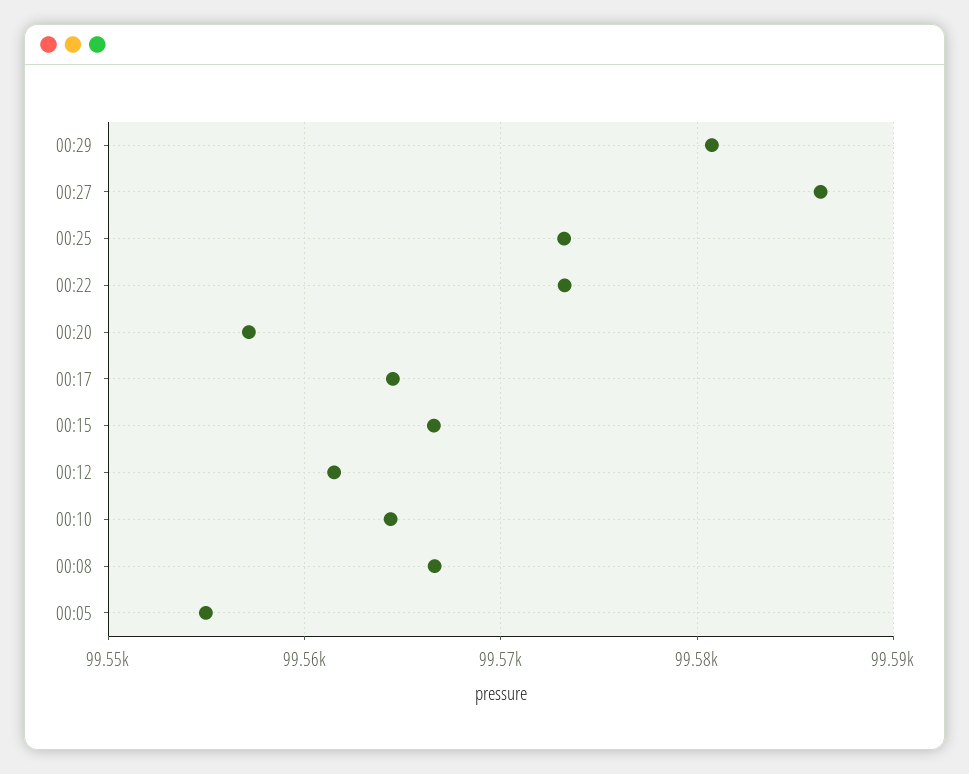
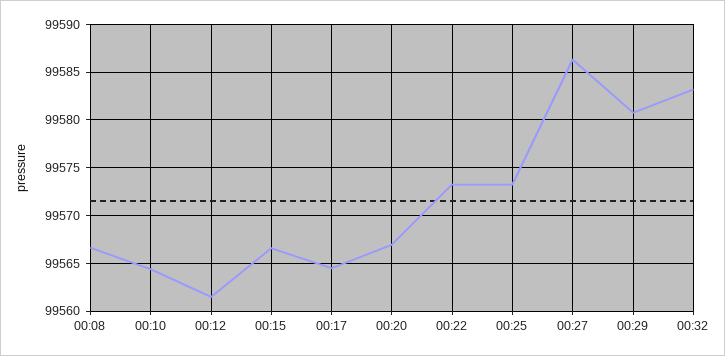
00:20: 99557 -> 99567
00:05: 99555 -> none
00:32: none -> 99583

